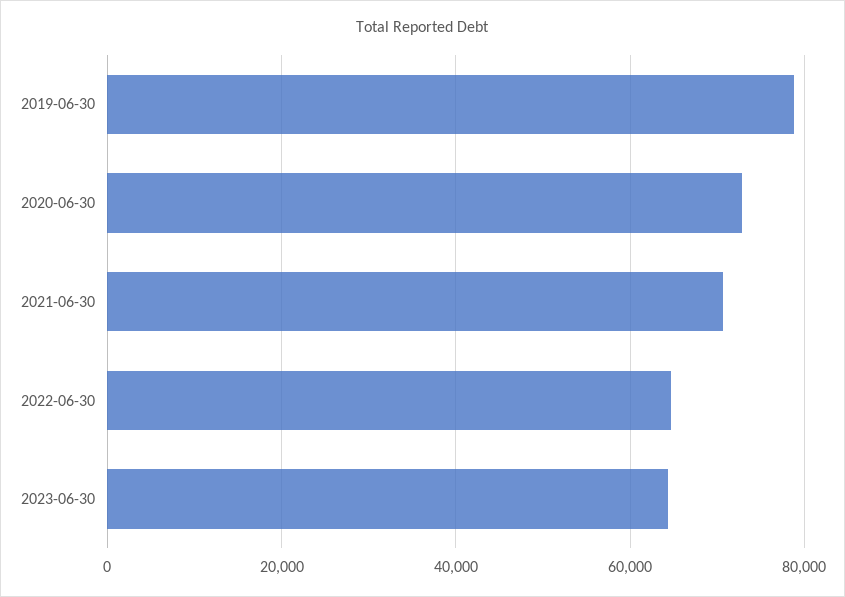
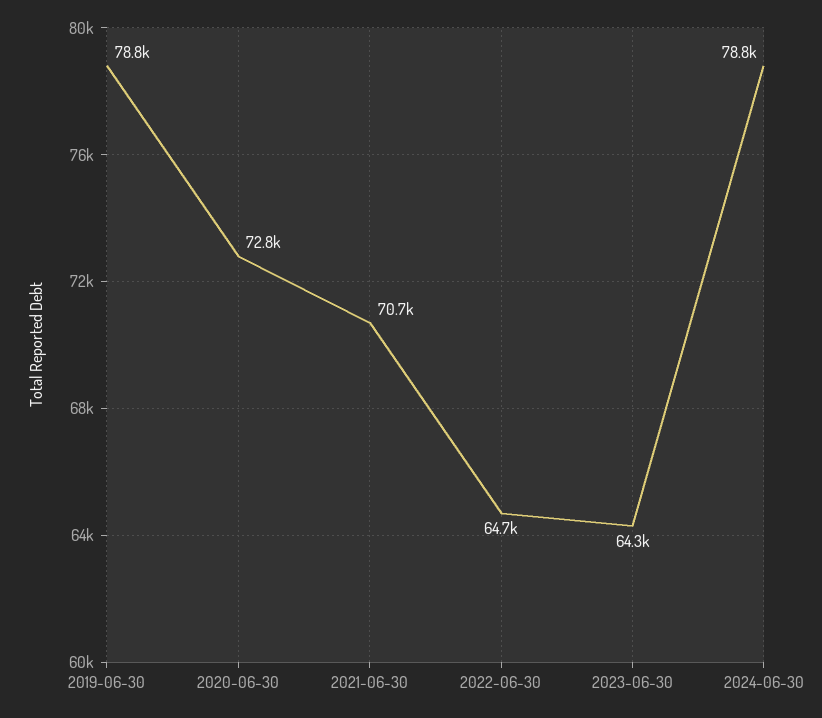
2024-06-30: none -> 78800

